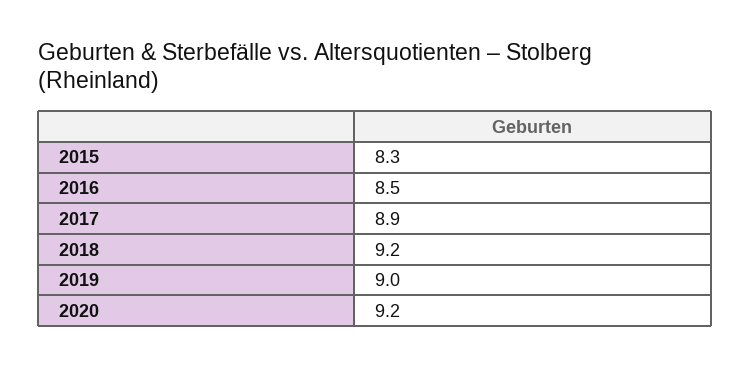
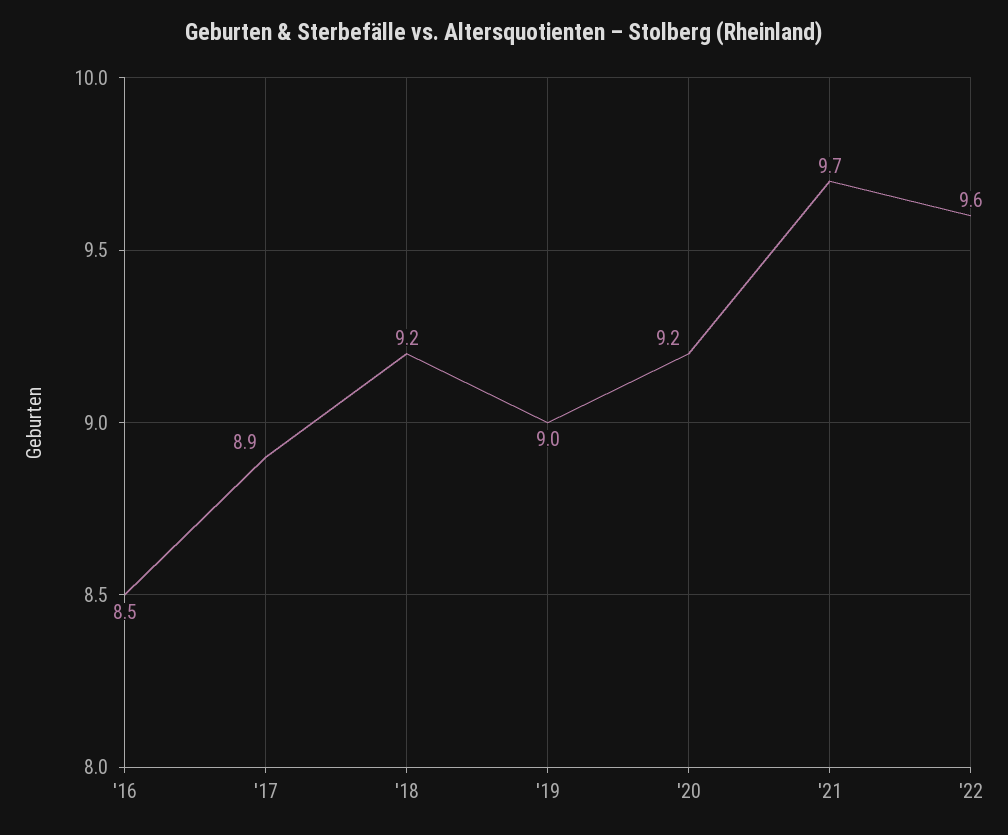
2015: 8.3 -> none
'21: none -> 9.7
'22: none -> 9.6

